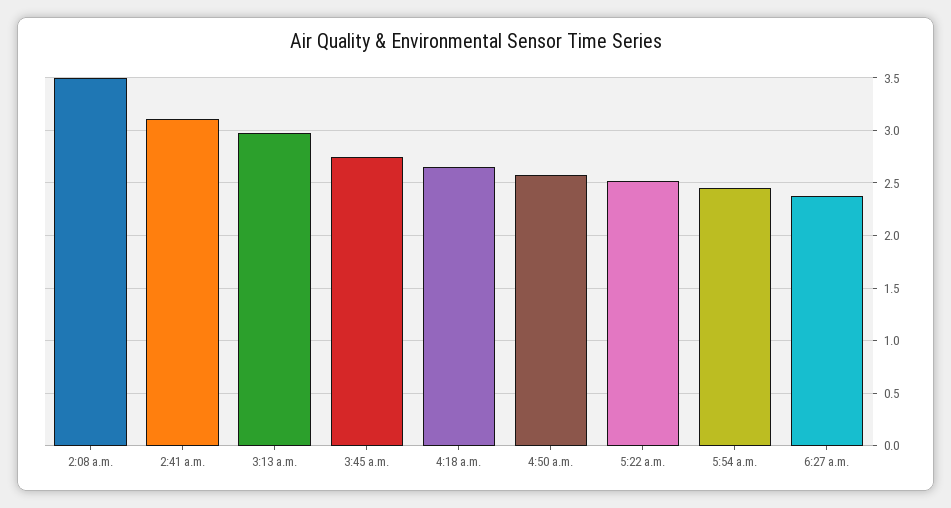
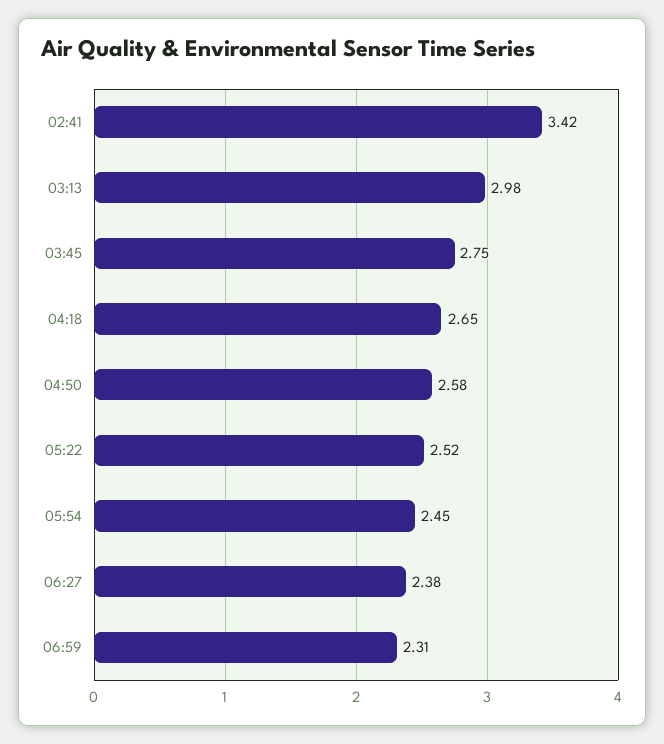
2:08 a.m.: 3.5 -> none
2:41 a.m.: 3.1 -> 3.42
06:59: none -> 2.31

